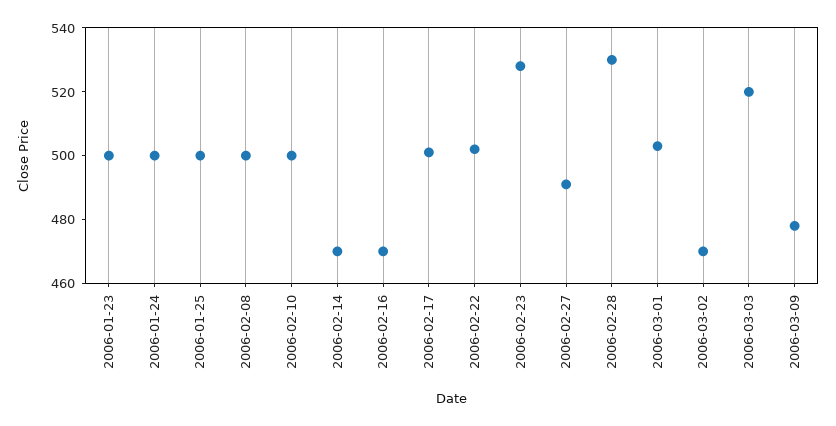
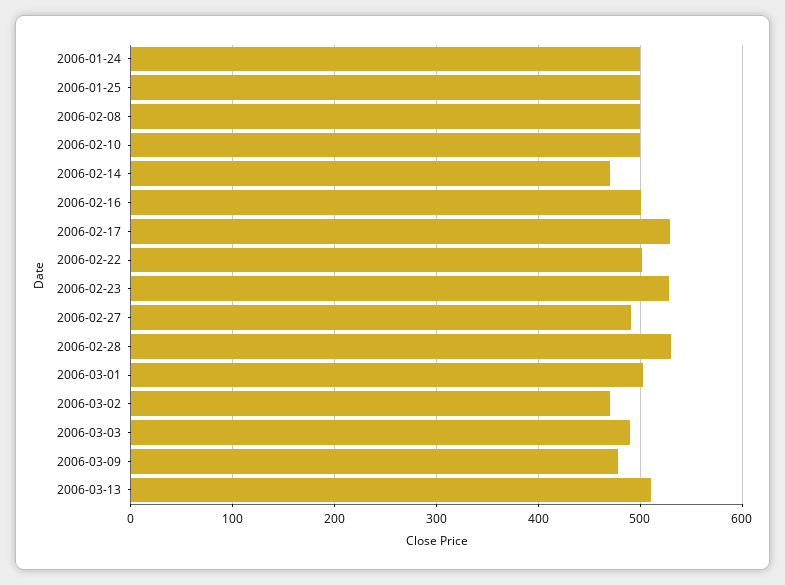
2006-01-23: 500 -> none
2006-02-16: 470 -> 500
2006-02-17: 500 -> 530
2006-03-03: 520 -> 490
2006-03-13: none -> 510

